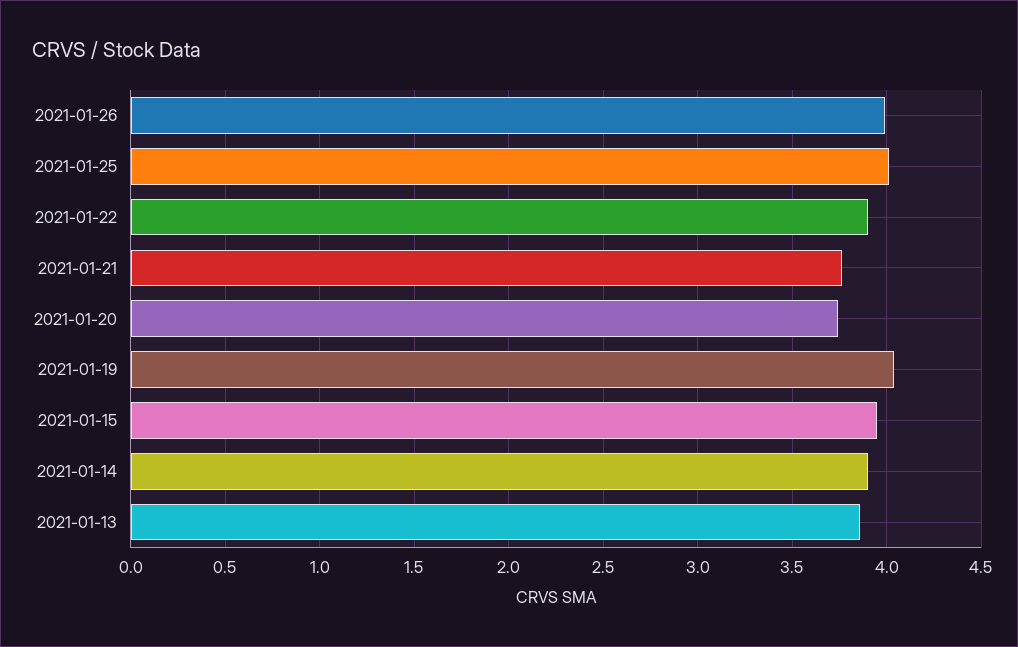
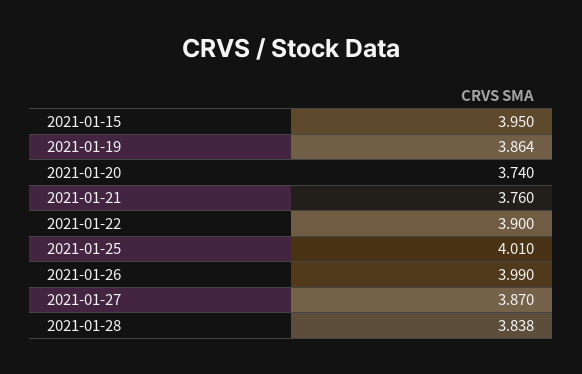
2021-01-19: 4.05 -> 3.864
2021-01-14: 3.9 -> none
2021-01-13: 3.85 -> none
2021-01-27: none -> 3.87
2021-01-28: none -> 3.838

